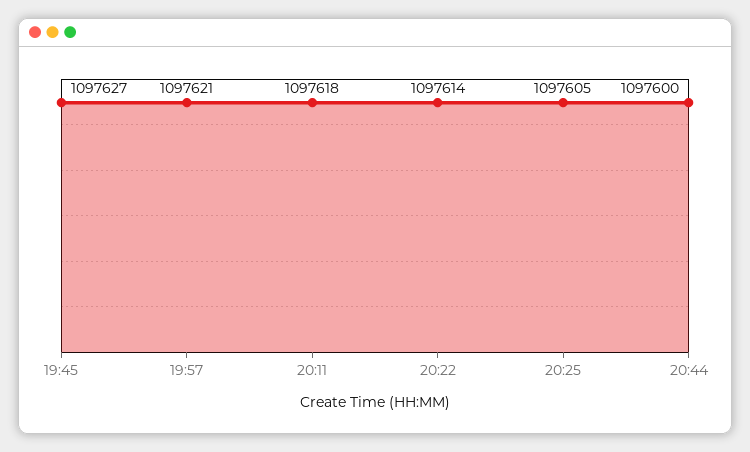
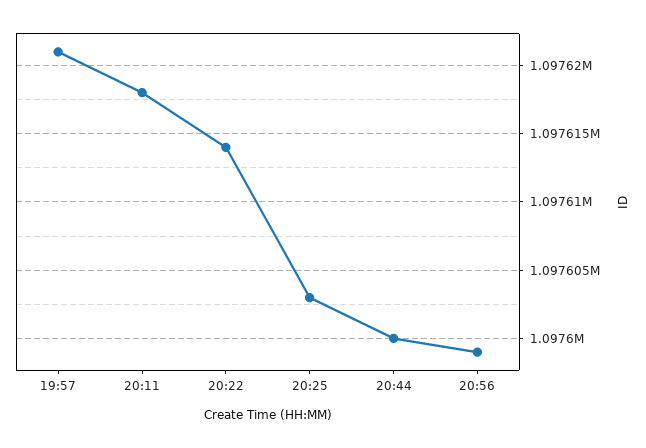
19:45: 1097627 -> none
20:25: 1097605 -> 1097603
20:56: none -> 1097599

